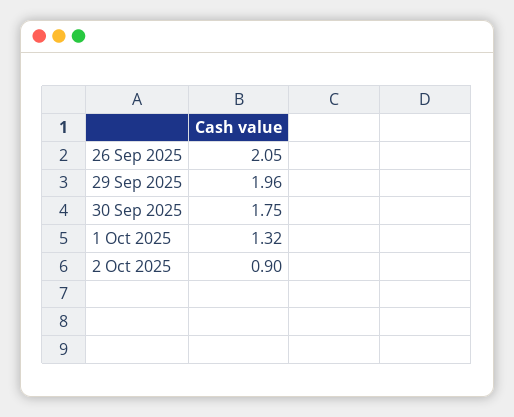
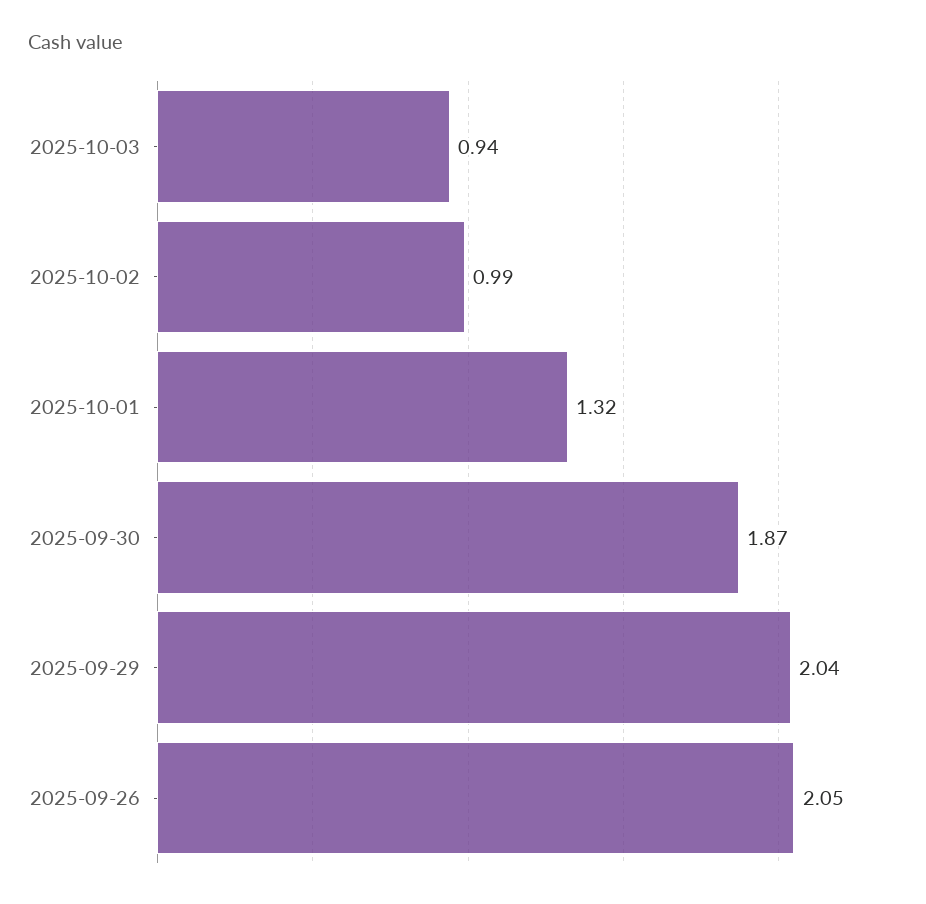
29 Sep 2025: 1.96 -> 2.04
30 Sep 2025: 1.75 -> 1.87
2 Oct 2025: 0.9 -> 0.99
2025-10-03: none -> 0.94

